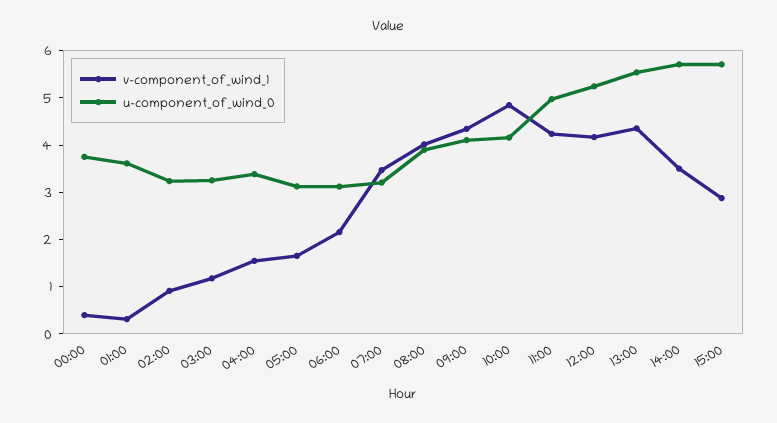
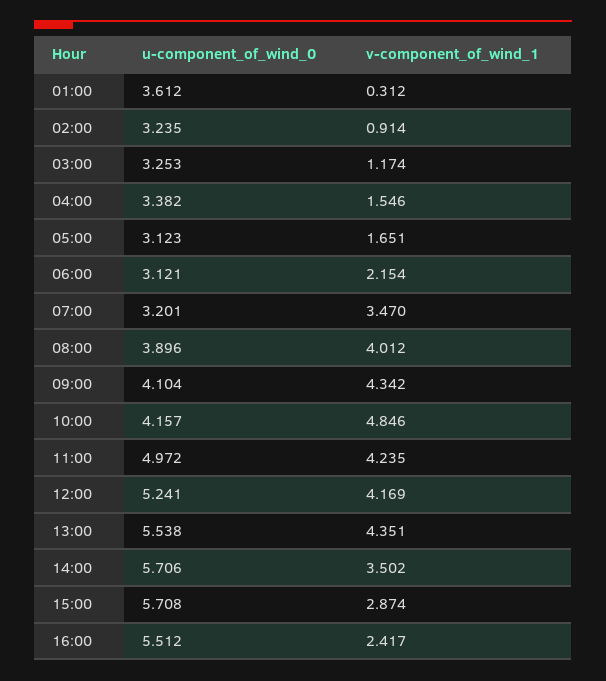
v-component_of_wind_1, 00:00: 0.4 -> none
u-component_of_wind_0, 00:00: 3.8 -> none
u-component_of_wind_0, 16:00: none -> 5.512
v-component_of_wind_1, 16:00: none -> 2.417

